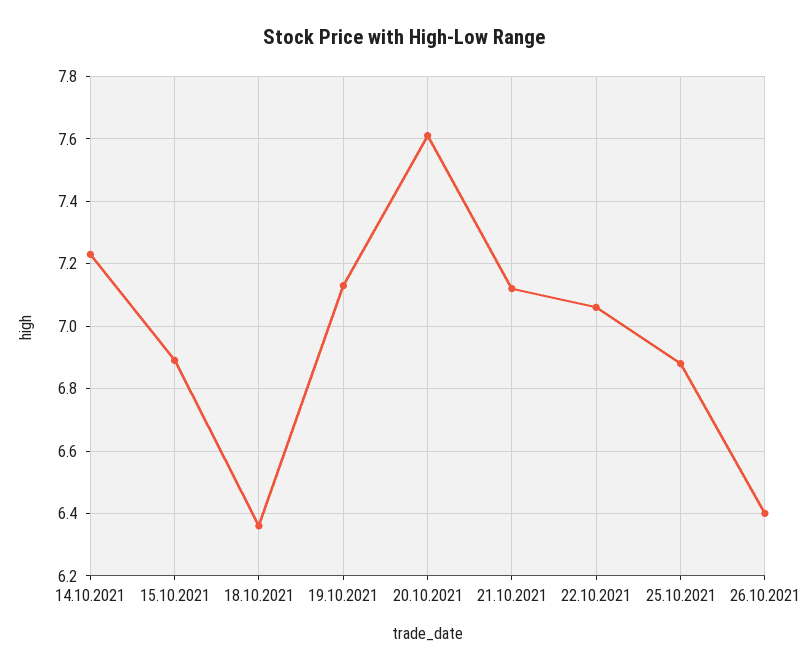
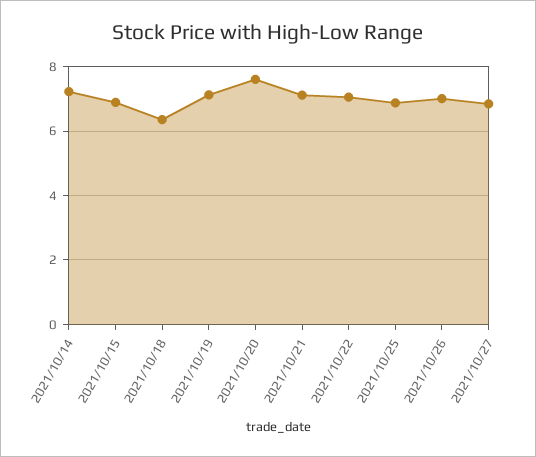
26.10.2021: 6.4 -> 7
2021/10/27: none -> 6.8

